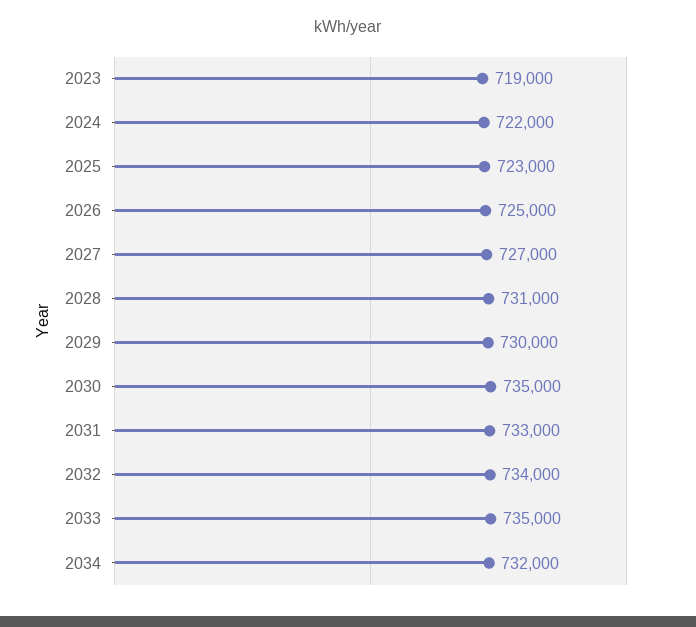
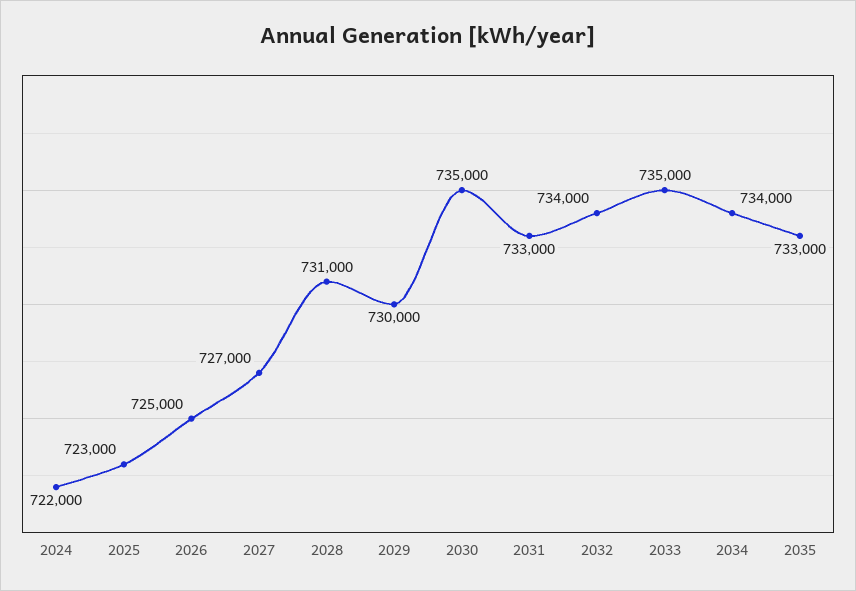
2023: 719000 -> none
2034: 732000 -> 734000
2035: none -> 733000

